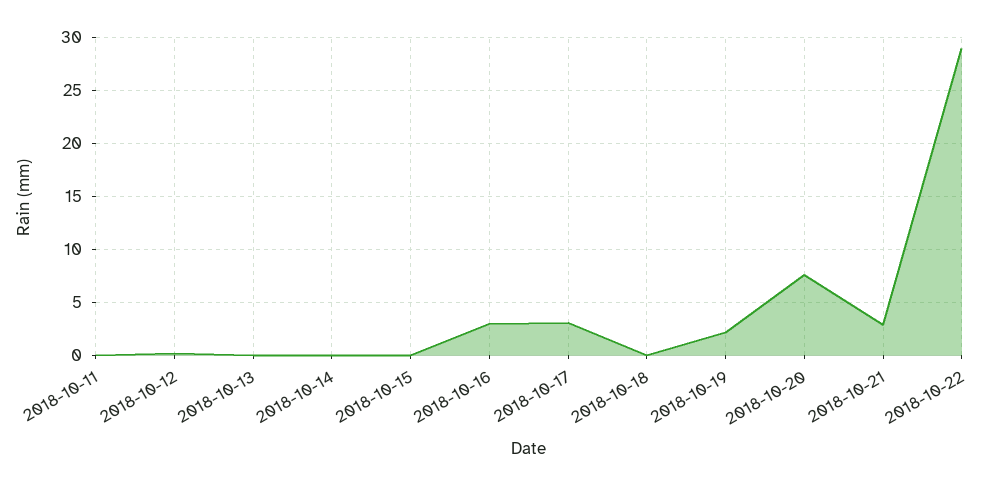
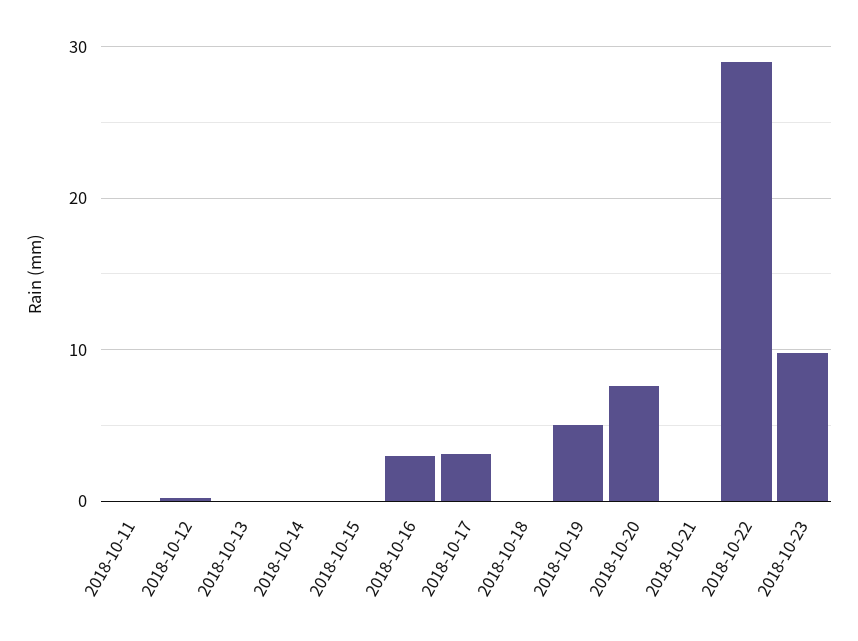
2018-10-19: 2 -> 5
2018-10-21: 3 -> 0
2018-10-23: none -> 10

